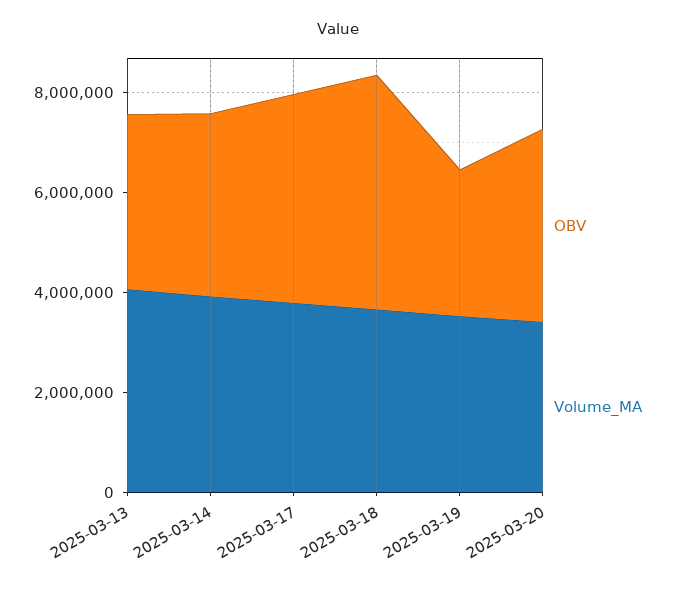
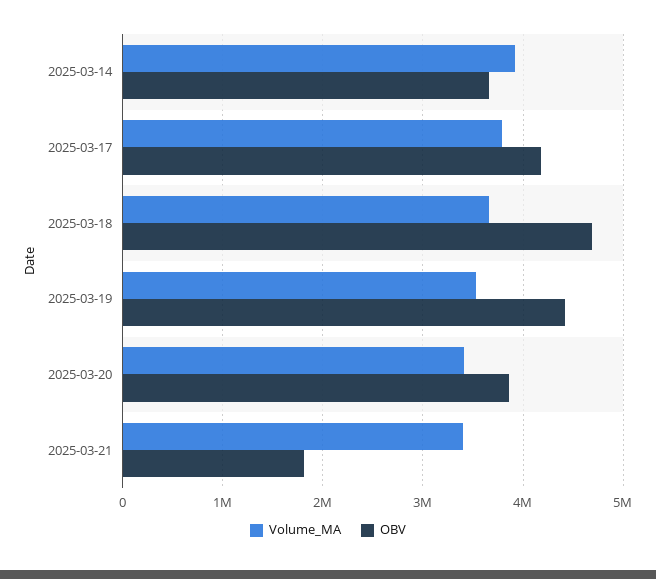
OBV, 2025-03-13: 3500000 -> none
Volume_MA, 2025-03-13: 4000000 -> none
OBV, 2025-03-19: 3000000 -> 4400000
Volume_MA, 2025-03-21: none -> 3400000
OBV, 2025-03-21: none -> 1800000

